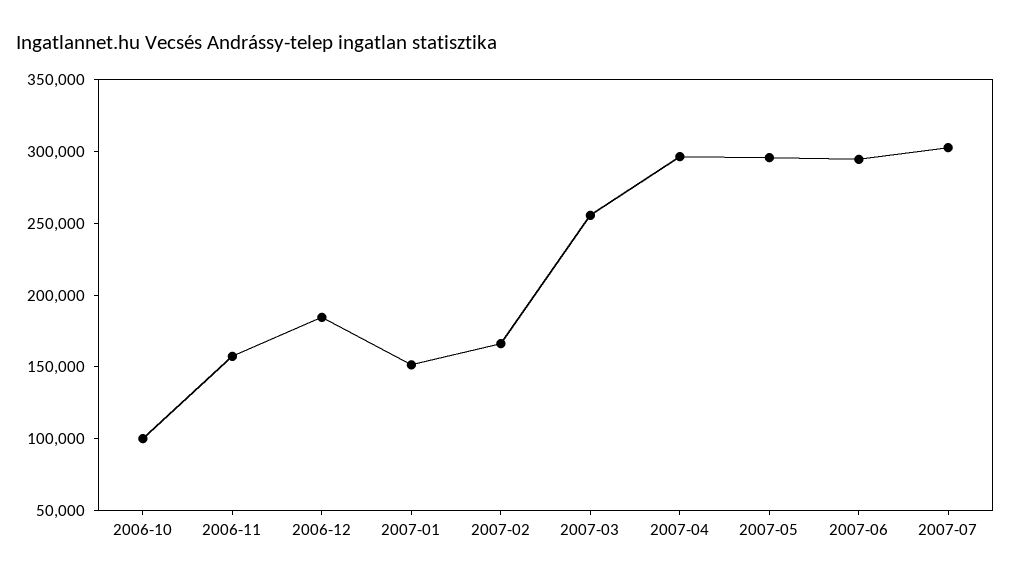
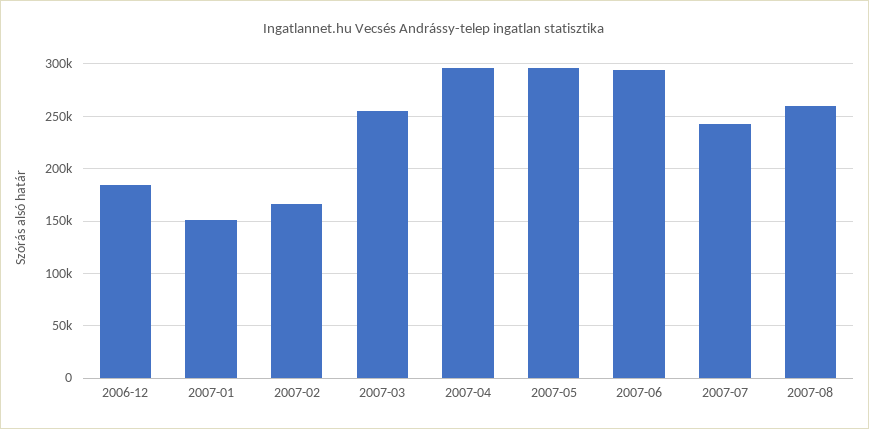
2006-10: 100000 -> none
2006-11: 160000 -> none
2007-07: 300000 -> 240000
2007-08: none -> 260000

